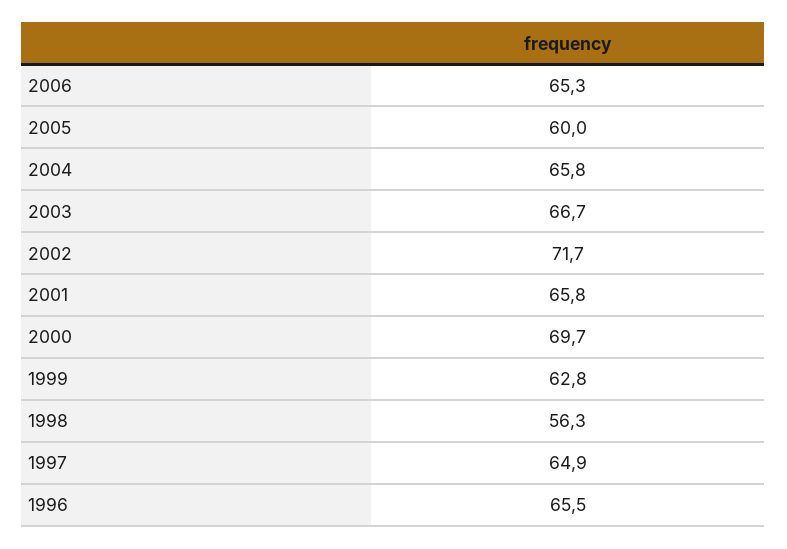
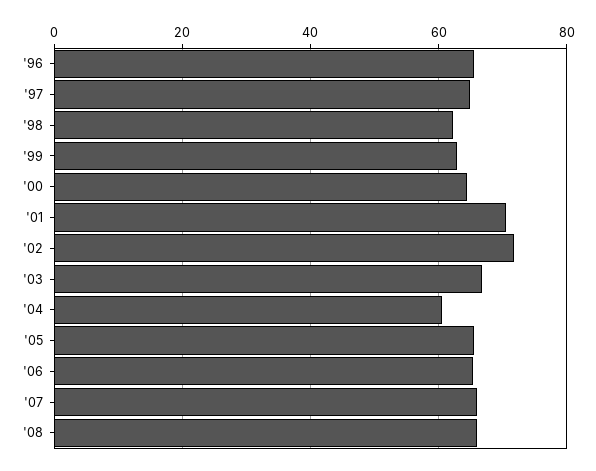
2005: 60 -> 66
2004: 65.8 -> 60
2001: 65.8 -> 70
2000: 69.7 -> 64
1998: 56.3 -> 62
'07: none -> 66
'08: none -> 66

